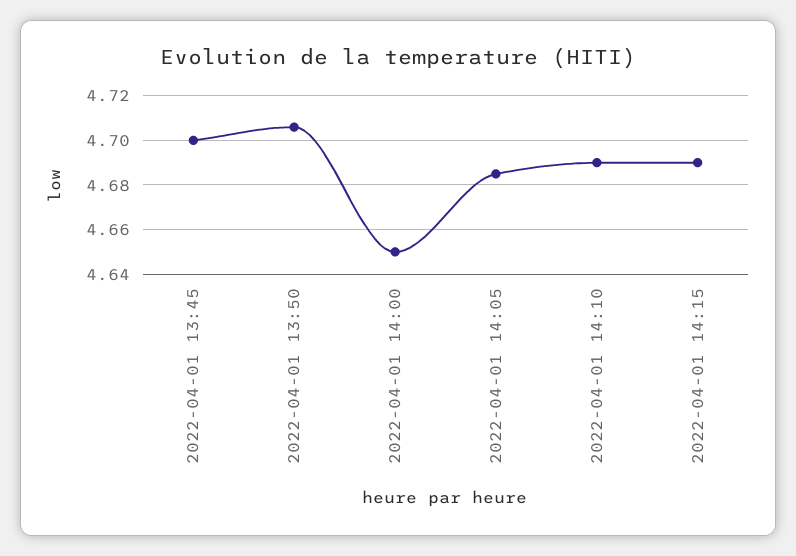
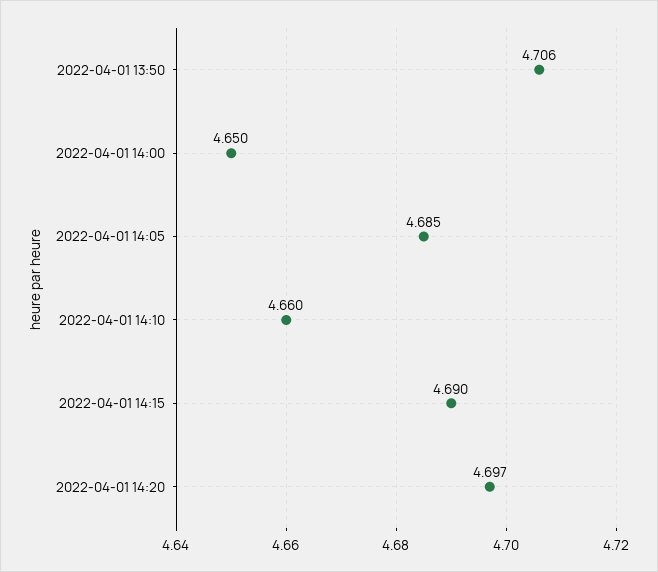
2022-04-01 13:45: 4.7 -> none
2022-04-01 14:10: 4.69 -> 4.66
2022-04-01 14:20: none -> 4.697

